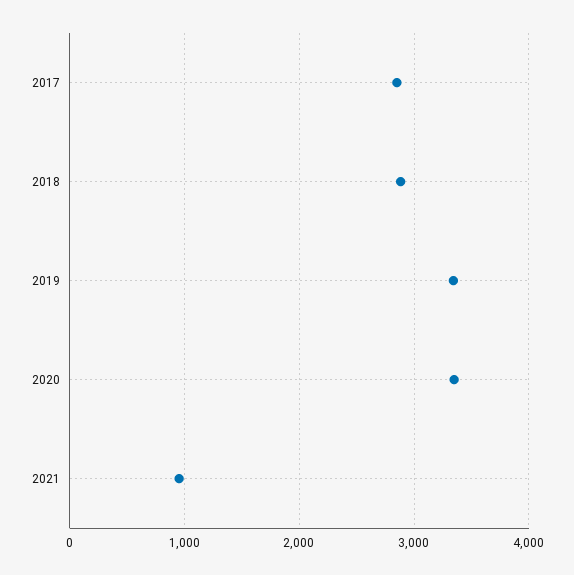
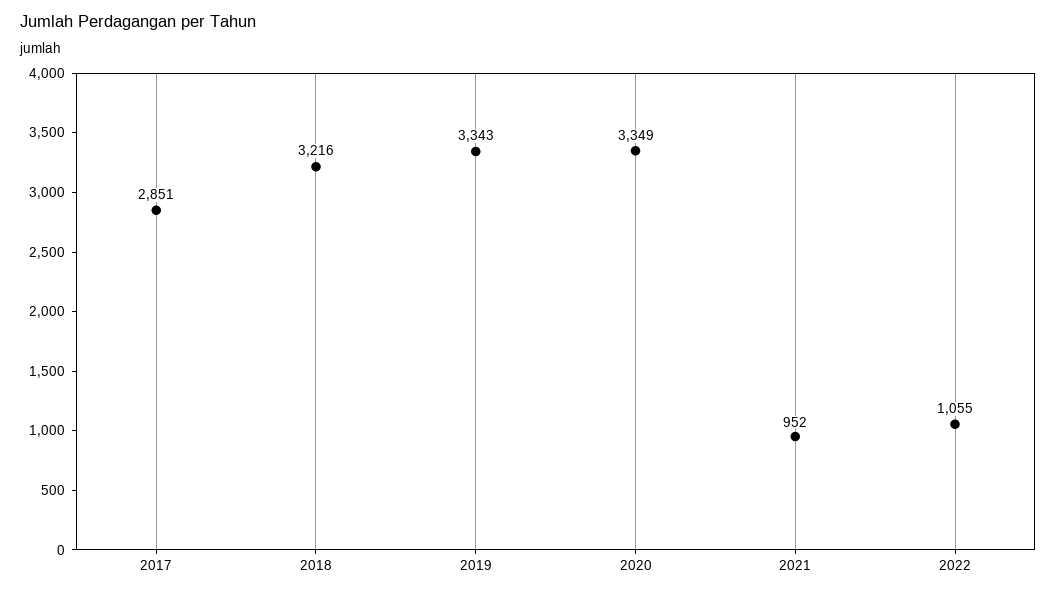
2018: 2900 -> 3216
2022: none -> 1055

